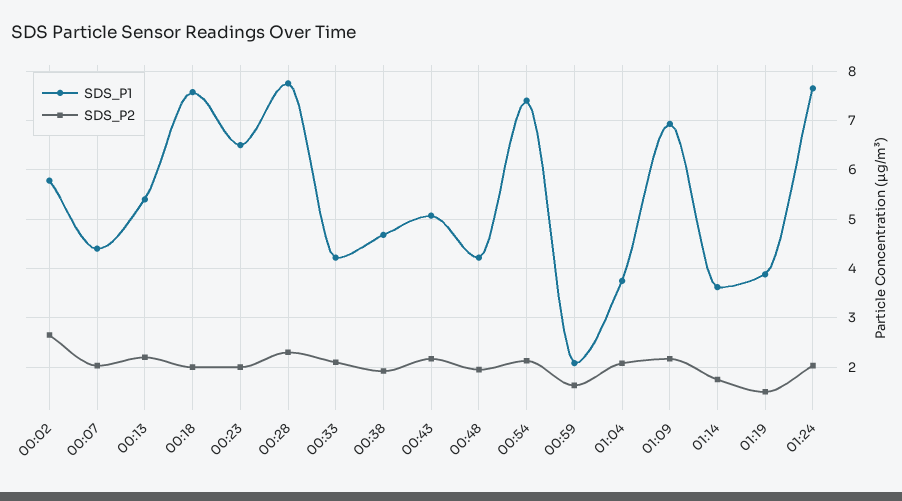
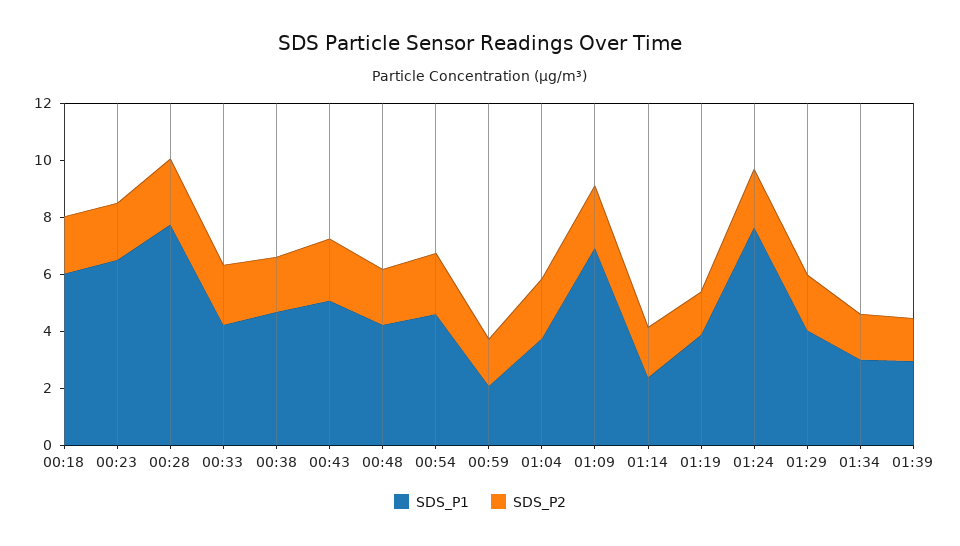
SDS_P1, 00:02: 5.8 -> none
SDS_P2, 00:02: 2.6 -> none
SDS_P1, 00:07: 4.4 -> none
SDS_P2, 00:07: 2 -> none
SDS_P1, 00:13: 5.4 -> none
SDS_P2, 00:13: 2.2 -> none
SDS_P1, 00:18: 7.6 -> 6
SDS_P1, 00:54: 7.4 -> 4.5
SDS_P1, 01:14: 3.6 -> 2.5
SDS_P1, 01:29: none -> 4
SDS_P2, 01:29: none -> 2
SDS_P1, 01:34: none -> 3
SDS_P2, 01:34: none -> 1.5
SDS_P1, 01:39: none -> 3
SDS_P2, 01:39: none -> 1.5

